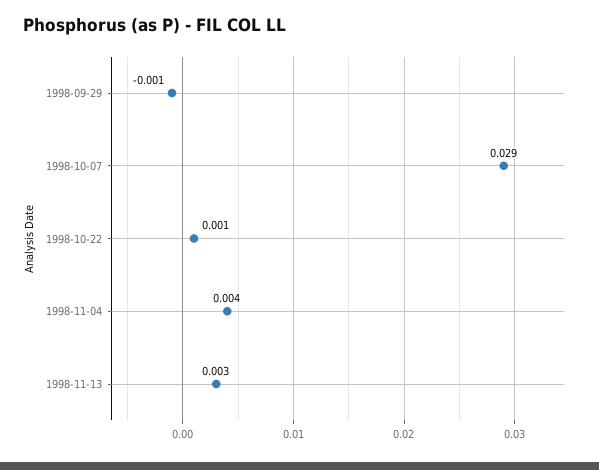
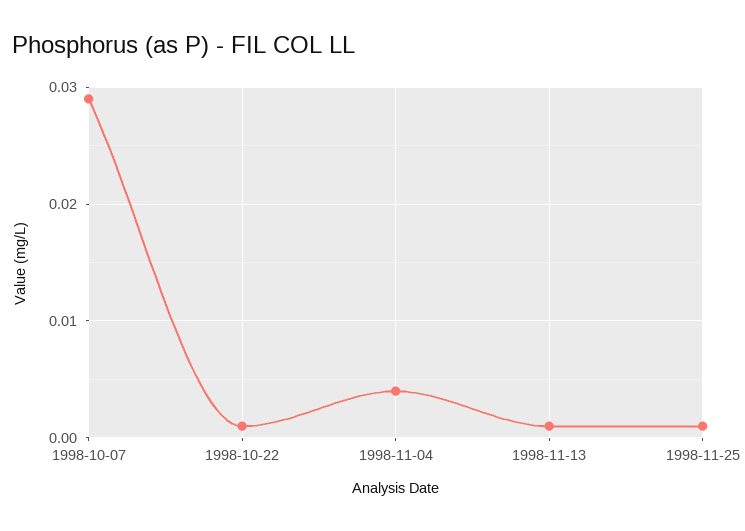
1998-09-29: -0.001 -> none
1998-11-13: 0.003 -> 0.001
1998-11-25: none -> 0.001

